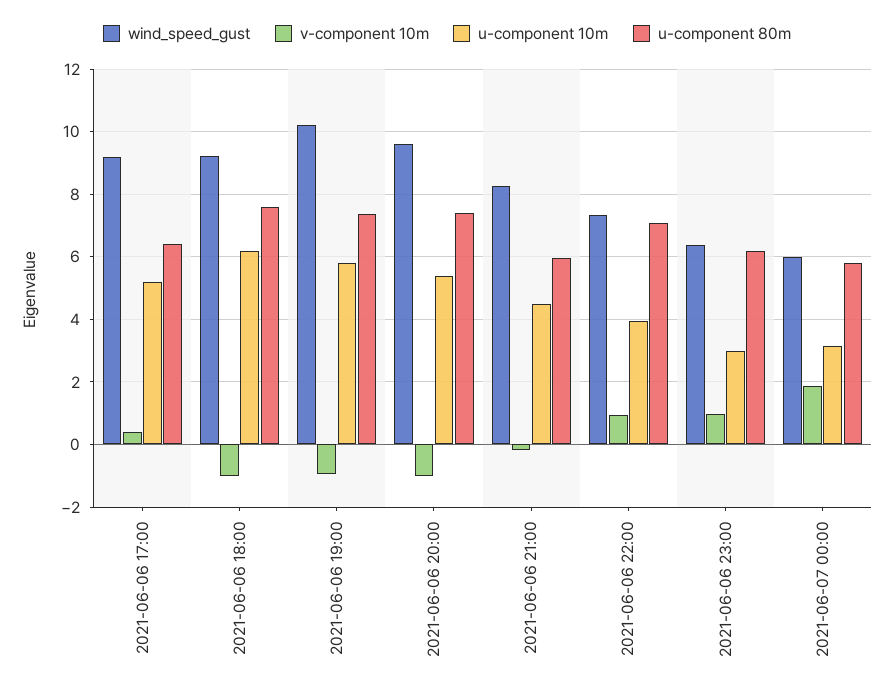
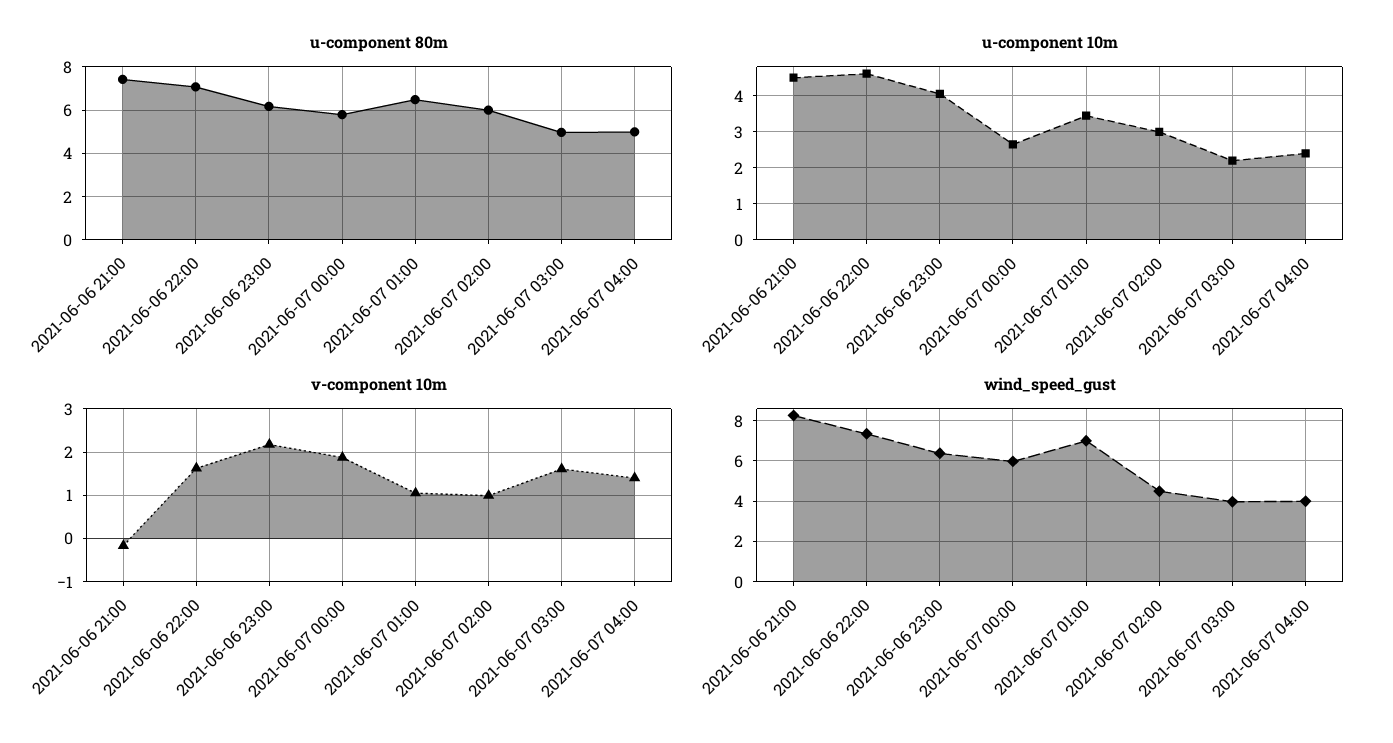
wind_speed_gust, 2021-06-06 17:00: 9.2 -> none
v-component 10m, 2021-06-06 17:00: 0.4 -> none
u-component 10m, 2021-06-06 17:00: 5.2 -> none
u-component 80m, 2021-06-06 17:00: 6.4 -> none
wind_speed_gust, 2021-06-06 18:00: 9.2 -> none
v-component 10m, 2021-06-06 18:00: -1 -> none
u-component 10m, 2021-06-06 18:00: 6.2 -> none
u-component 80m, 2021-06-06 18:00: 7.6 -> none
wind_speed_gust, 2021-06-06 19:00: 10.2 -> none
v-component 10m, 2021-06-06 19:00: -1 -> none
u-component 10m, 2021-06-06 19:00: 5.8 -> none
u-component 80m, 2021-06-06 19:00: 7.4 -> none
wind_speed_gust, 2021-06-06 20:00: 9.6 -> none
v-component 10m, 2021-06-06 20:00: -1 -> none
u-component 10m, 2021-06-06 20:00: 5.4 -> none
u-component 80m, 2021-06-06 20:00: 7.4 -> none
u-component 80m, 2021-06-06 21:00: 6 -> 7.5
v-component 10m, 2021-06-06 22:00: 1 -> 1.6
u-component 10m, 2021-06-06 22:00: 4 -> 4.6
v-component 10m, 2021-06-06 23:00: 1 -> 2.2
u-component 10m, 2021-06-06 23:00: 3 -> 4
u-component 10m, 2021-06-07 00:00: 3.2 -> 2.6
u-component 80m, 2021-06-07 01:00: none -> 6.5
u-component 80m, 2021-06-07 02:00: none -> 6
u-component 80m, 2021-06-07 03:00: none -> 5
u-component 80m, 2021-06-07 04:00: none -> 5
u-component 10m, 2021-06-07 01:00: none -> 3.4
u-component 10m, 2021-06-07 02:00: none -> 3
u-component 10m, 2021-06-07 03:00: none -> 2.2
u-component 10m, 2021-06-07 04:00: none -> 2.4
v-component 10m, 2021-06-07 01:00: none -> 1
v-component 10m, 2021-06-07 02:00: none -> 1
v-component 10m, 2021-06-07 03:00: none -> 1.6
v-component 10m, 2021-06-07 04:00: none -> 1.4
wind_speed_gust, 2021-06-07 01:00: none -> 7
wind_speed_gust, 2021-06-07 02:00: none -> 4.5
wind_speed_gust, 2021-06-07 03:00: none -> 4
wind_speed_gust, 2021-06-07 04:00: none -> 4

